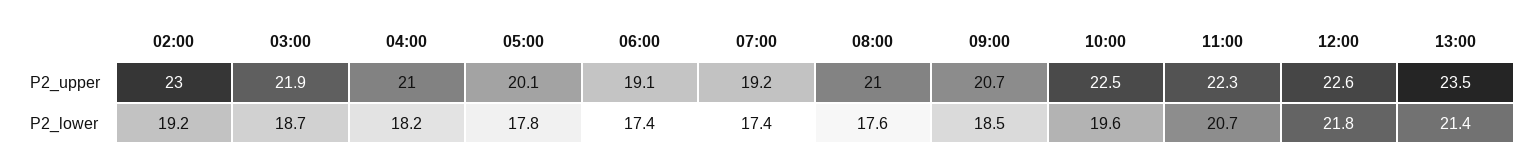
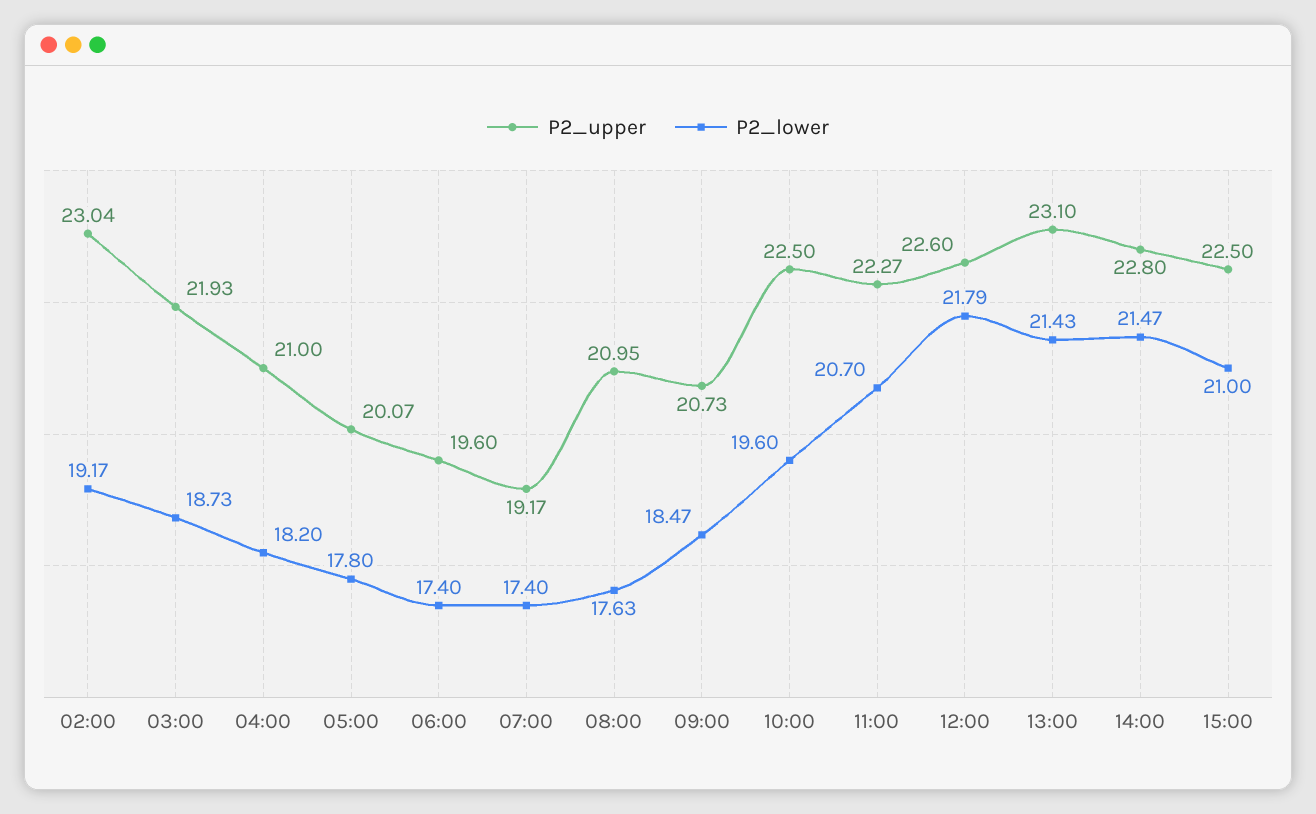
P2_upper, 06:00: 19.1 -> 19.6
P2_upper, 13:00: 23.5 -> 23.1
P2_upper, 14:00: none -> 22.8
P2_lower, 14:00: none -> 21.47
P2_upper, 15:00: none -> 22.5
P2_lower, 15:00: none -> 21

